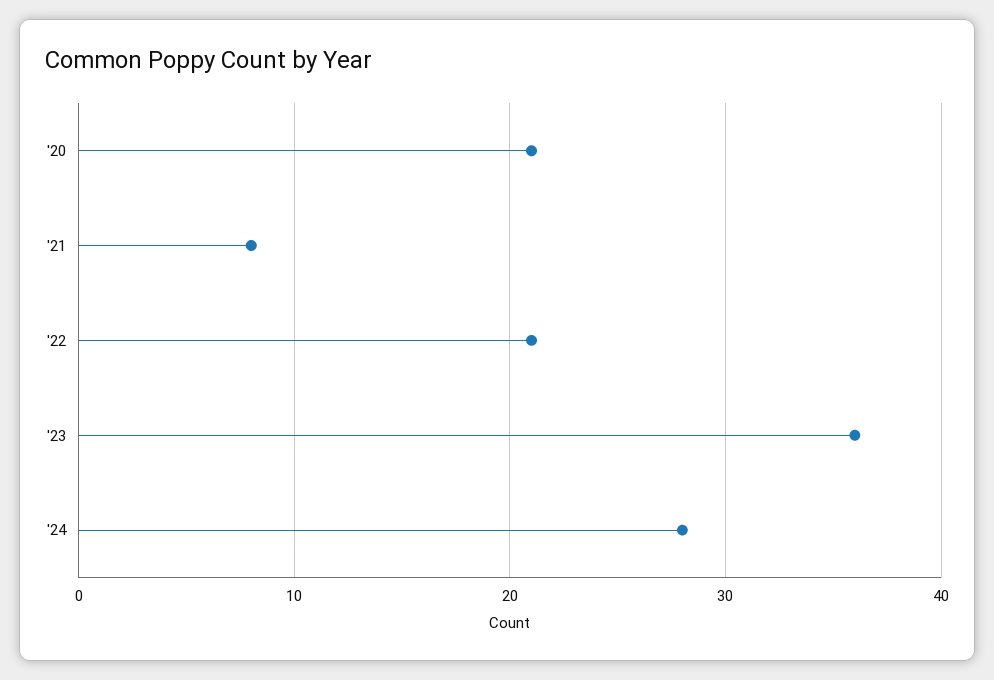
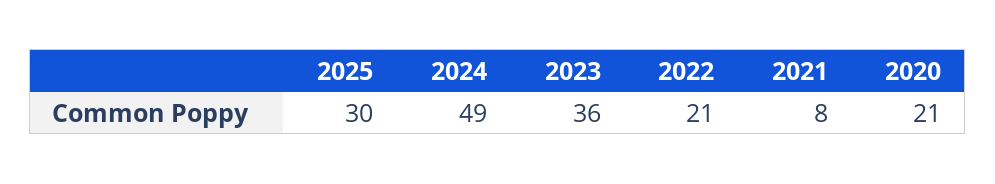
'24: 28 -> 49
2025: none -> 30

